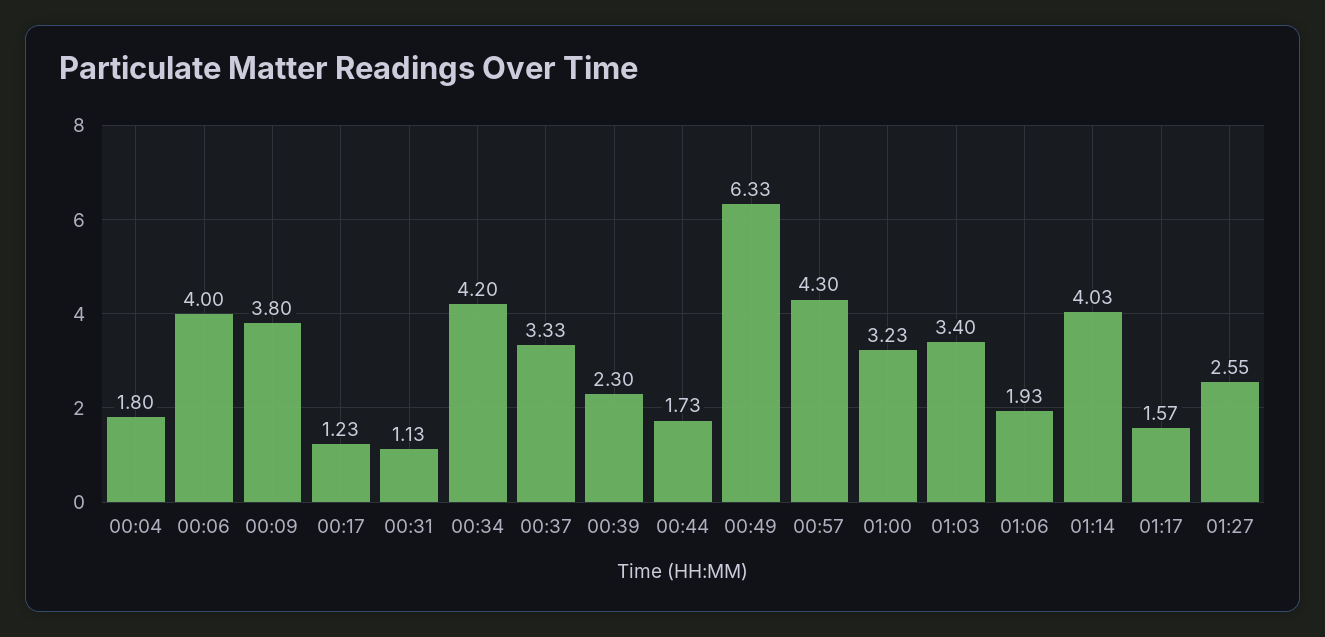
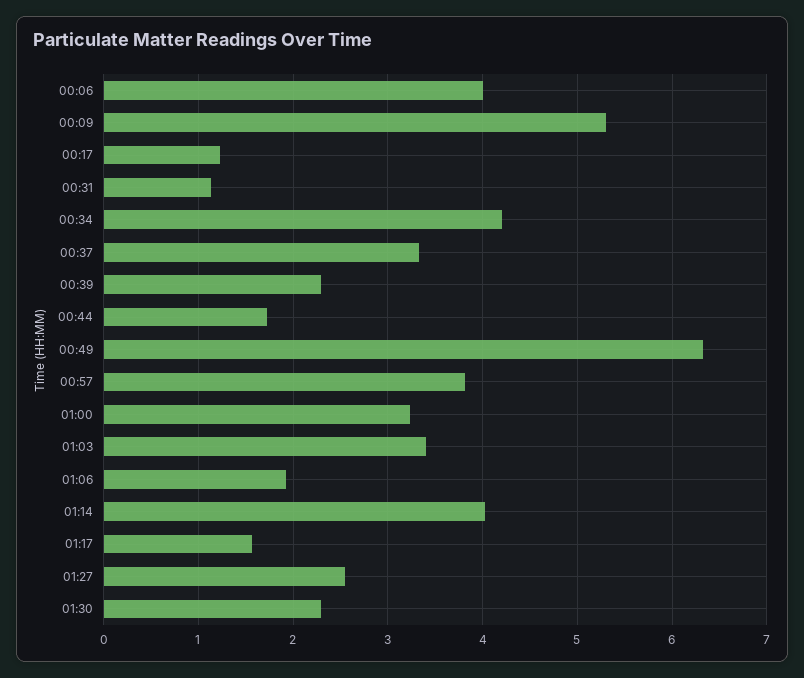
00:04: 1.8 -> none
00:09: 3.8 -> 5.3
00:57: 4.3 -> 3.8
01:30: none -> 2.3

